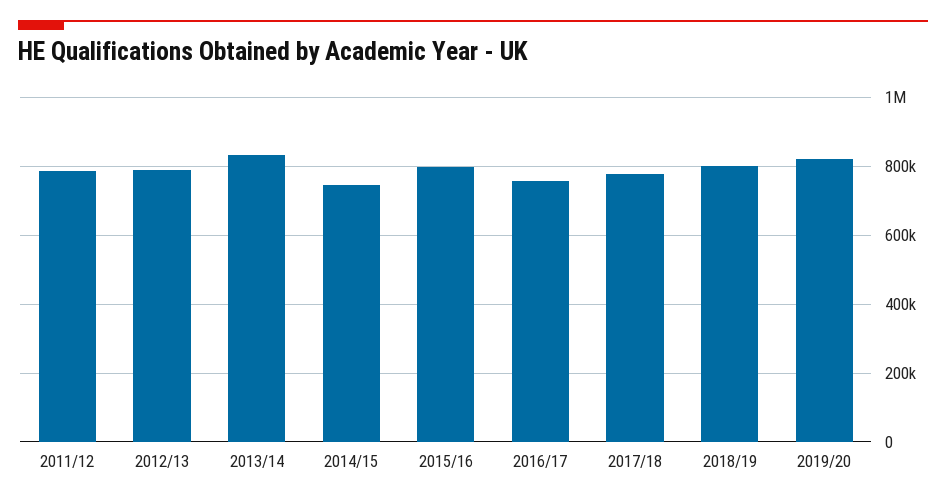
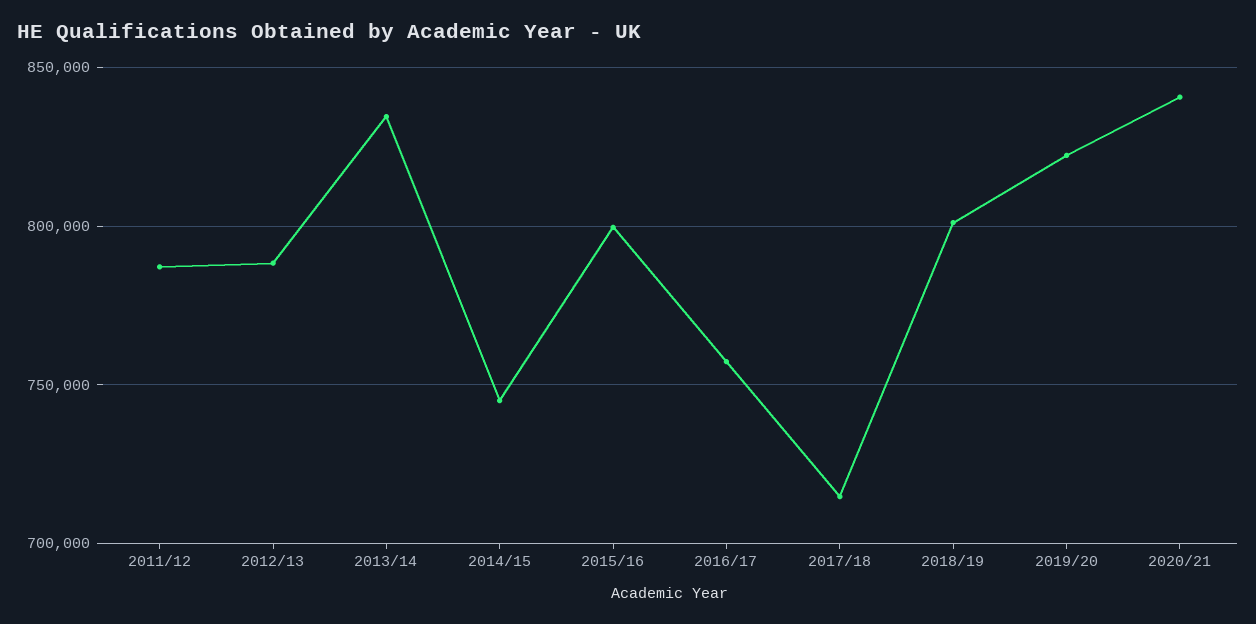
2017/18: 780000 -> 715000
2020/21: none -> 840000

